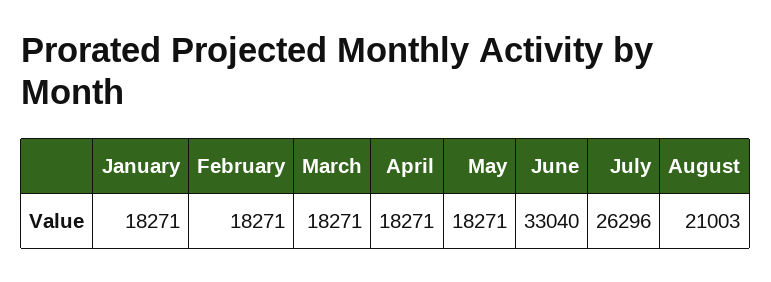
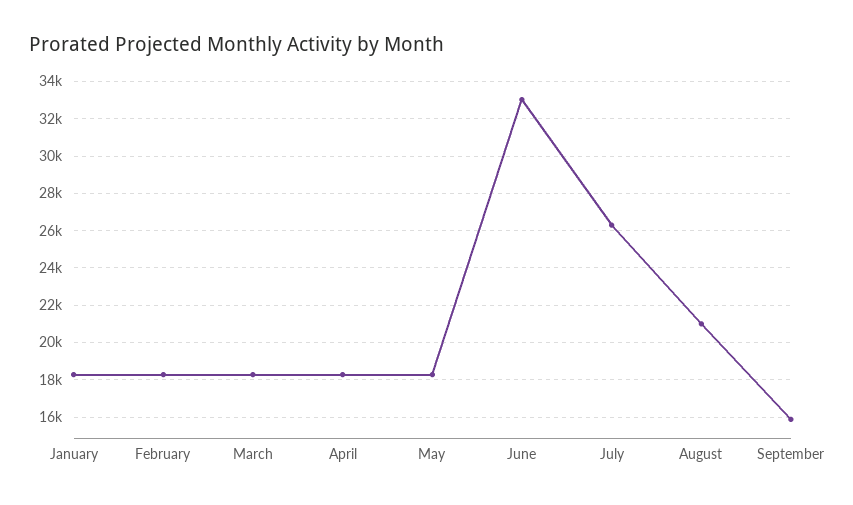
September: none -> 16000

